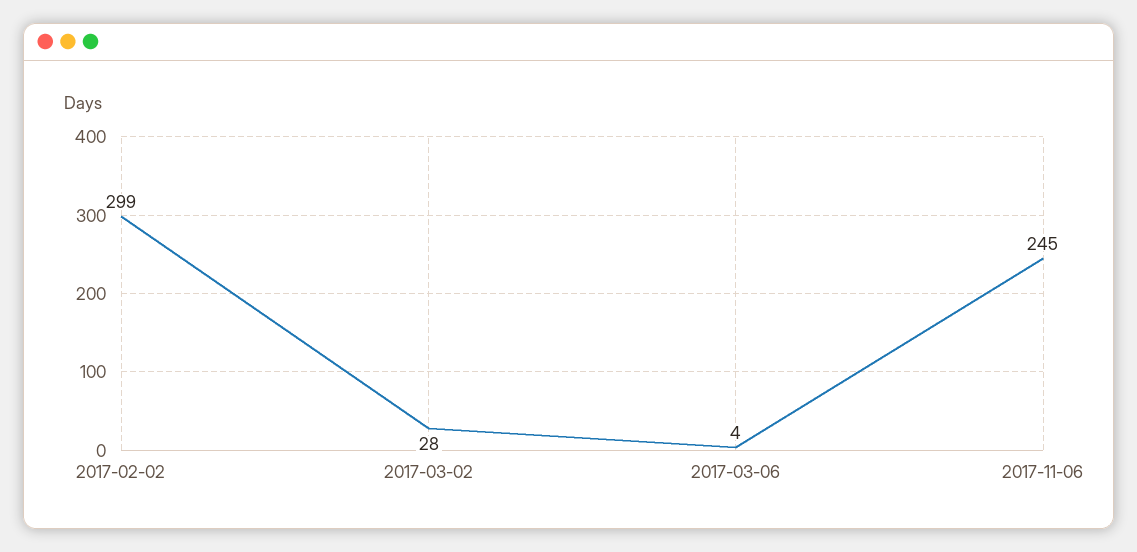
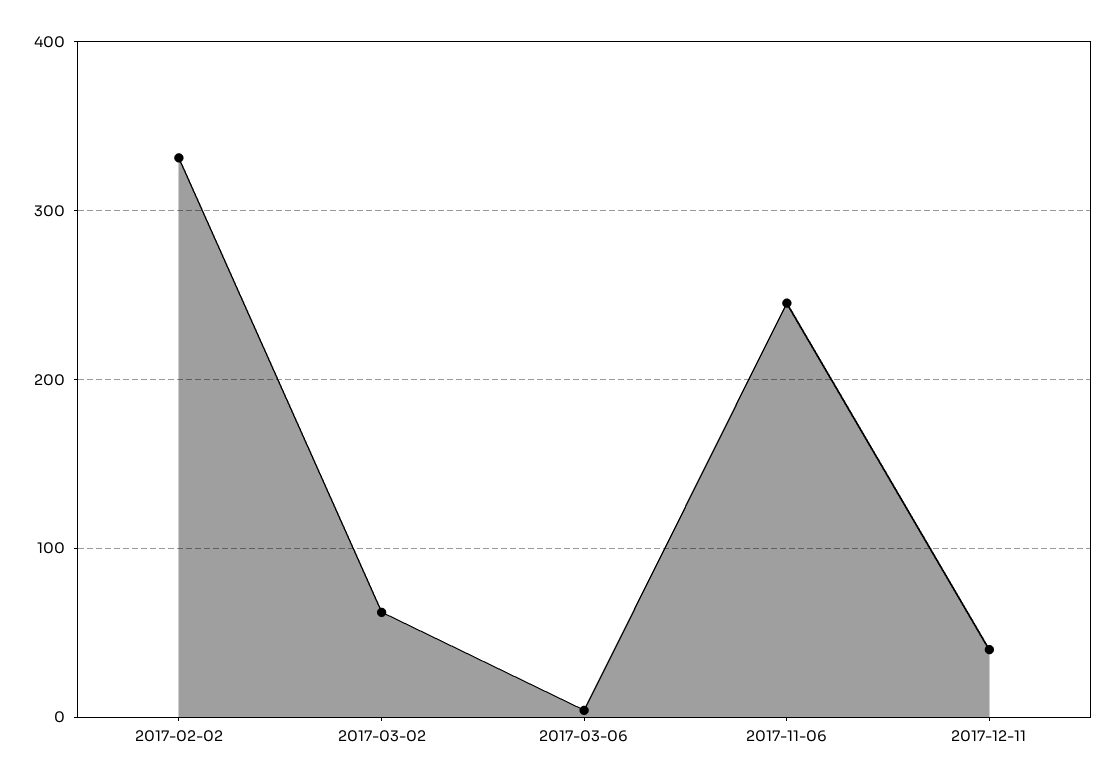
2017-02-02: 299 -> 330
2017-03-02: 28 -> 60
2017-12-11: none -> 40

